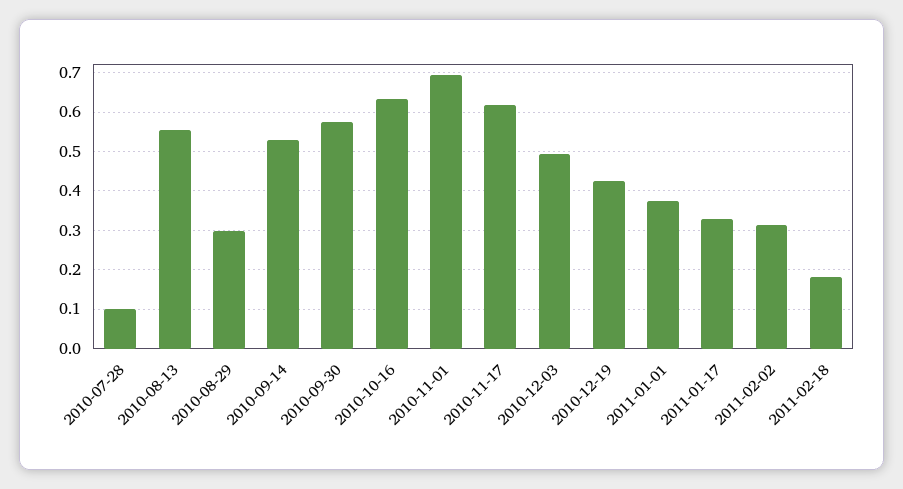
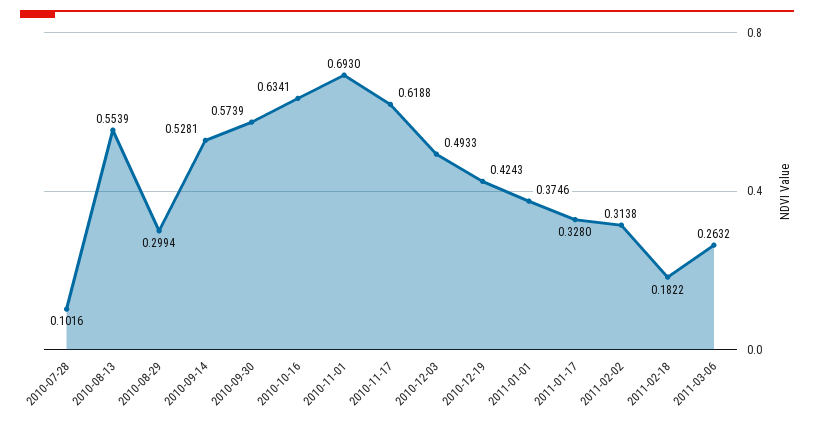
2011-03-06: none -> 0.2632

